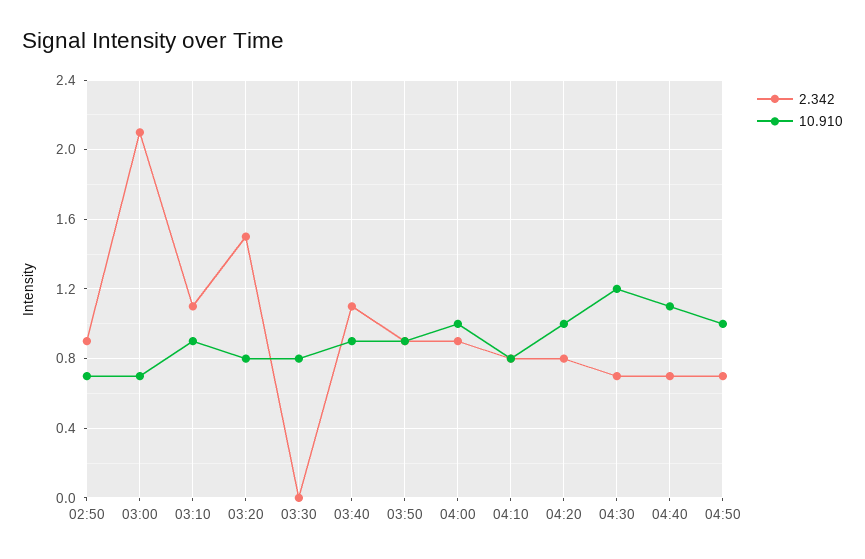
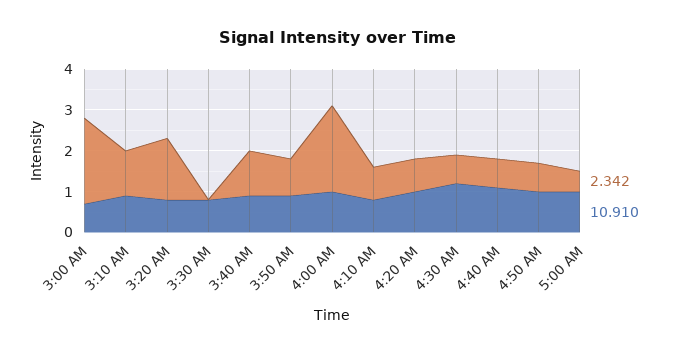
2.342, 02:50: 0.9 -> none
10.910, 02:50: 0.7 -> none
2.342, 04:00: 0.9 -> 2
2.342, 5:00 AM: none -> 0.5
10.910, 5:00 AM: none -> 1

